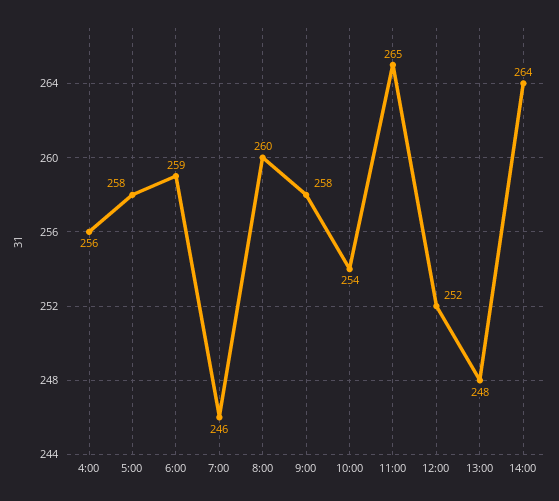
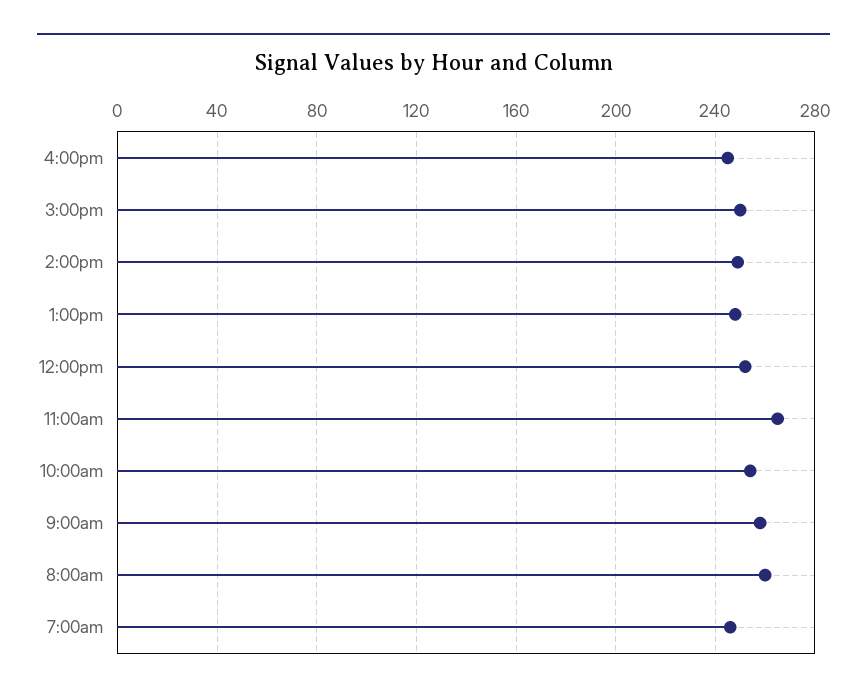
4:00: 256 -> none
5:00: 258 -> none
6:00: 259 -> none
14:00: 264 -> 250
4:00pm: none -> 245
3:00pm: none -> 250

